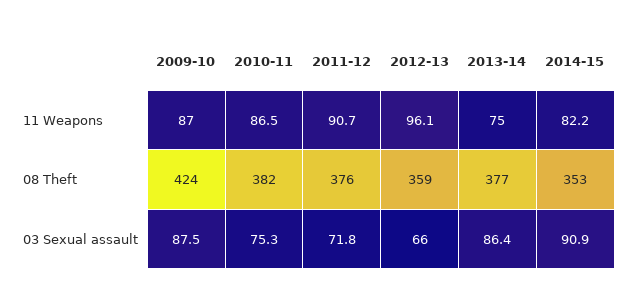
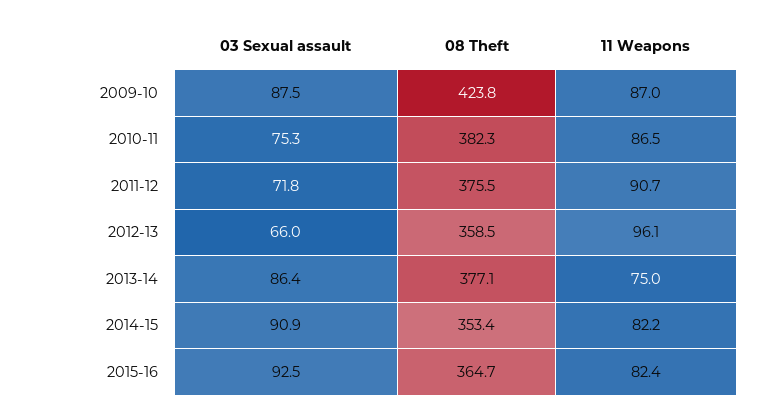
2015-16, 03 Sexual assault: none -> 92.5
2015-16, 08 Theft: none -> 364.7
2015-16, 11 Weapons: none -> 82.4

